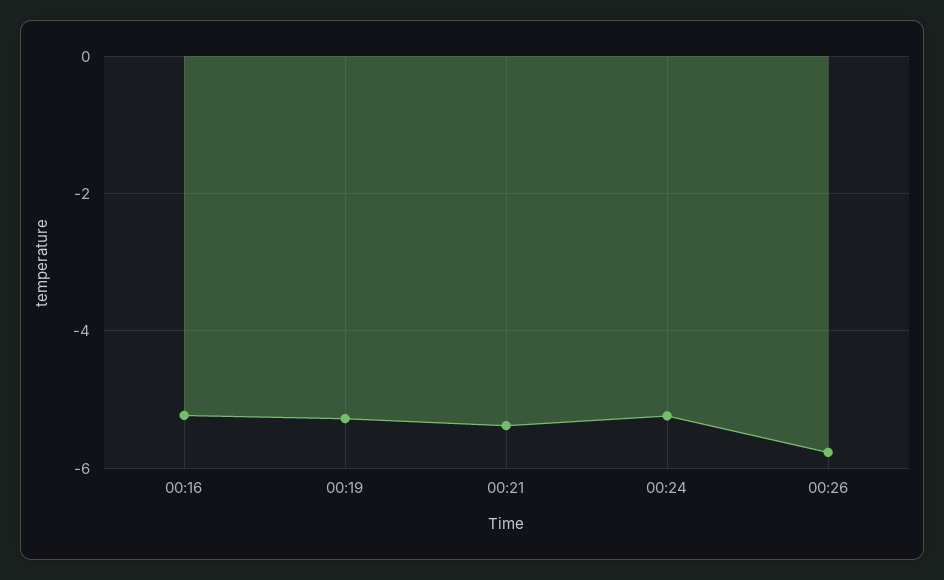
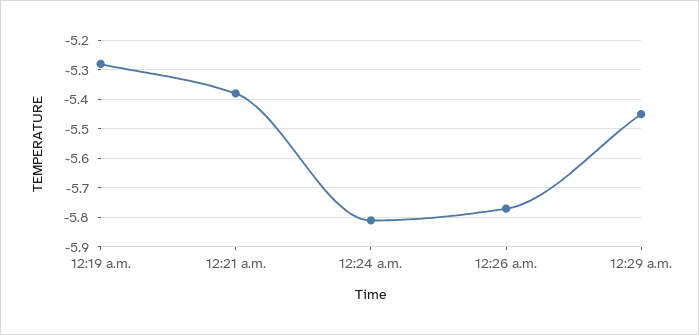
00:16: -5.2 -> none
00:24: -5.2 -> -5.8
12:29 a.m.: none -> -5.45

